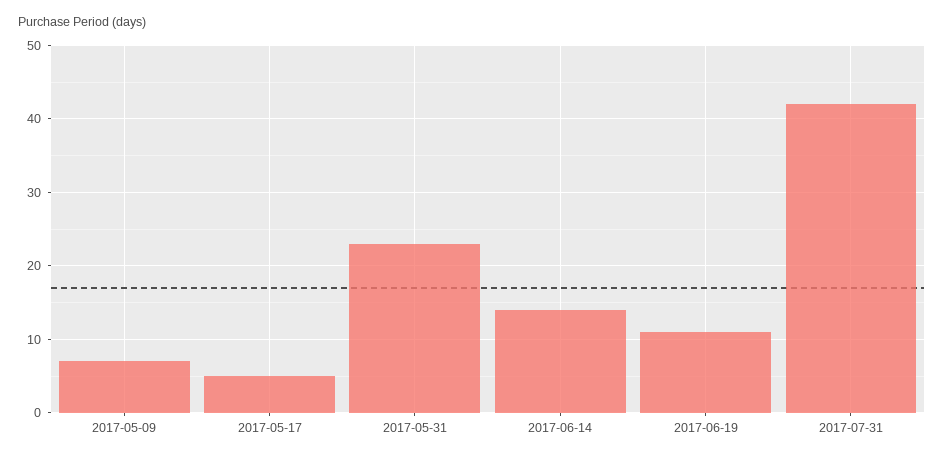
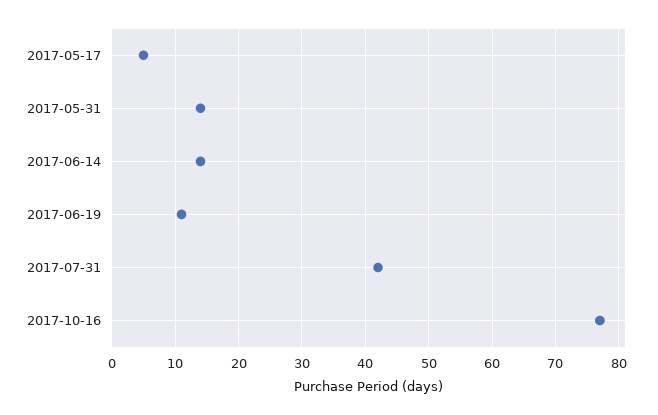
2017-05-09: 7 -> none
2017-05-31: 23 -> 14
2017-10-16: none -> 77

